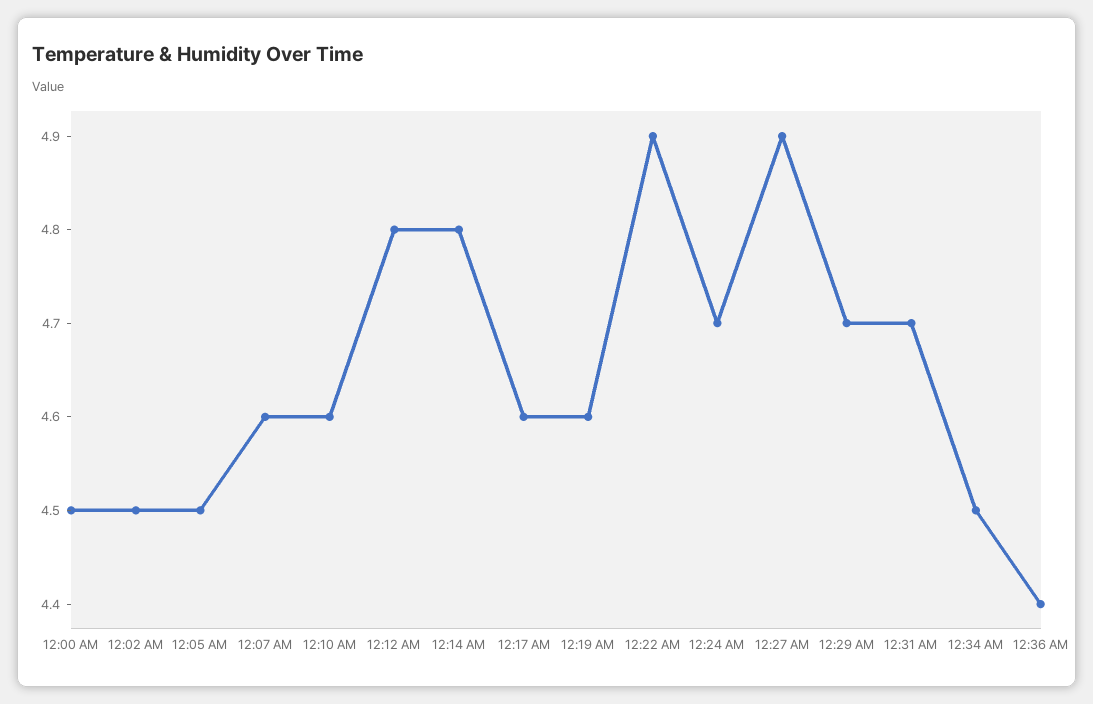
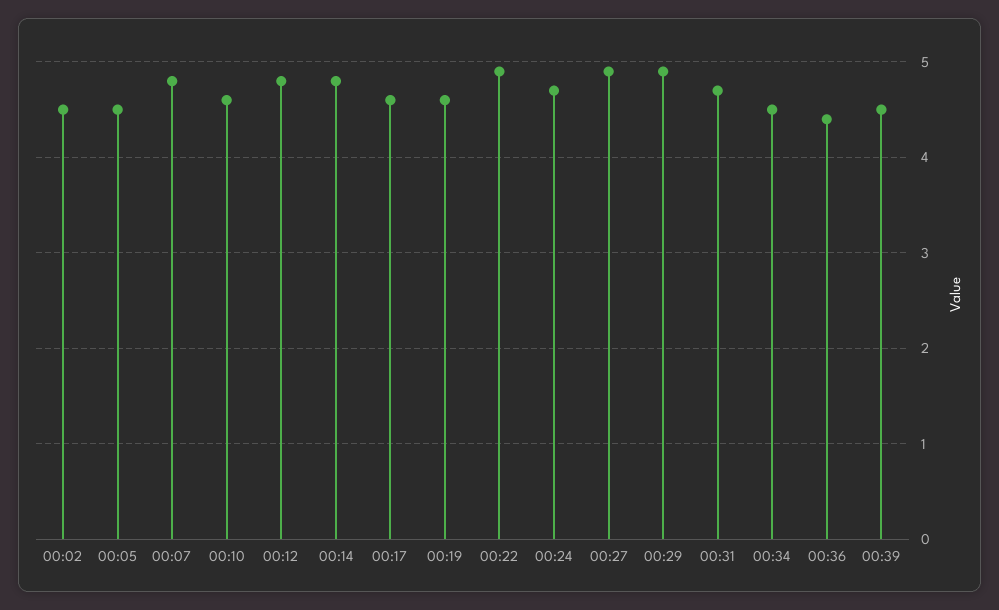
12:00 AM: 4.5 -> none
12:07 AM: 4.6 -> 4.8
12:29 AM: 4.7 -> 4.9
00:39: none -> 4.5

